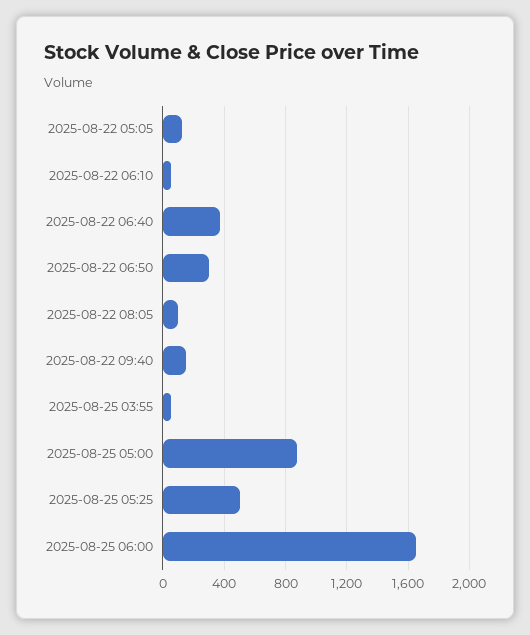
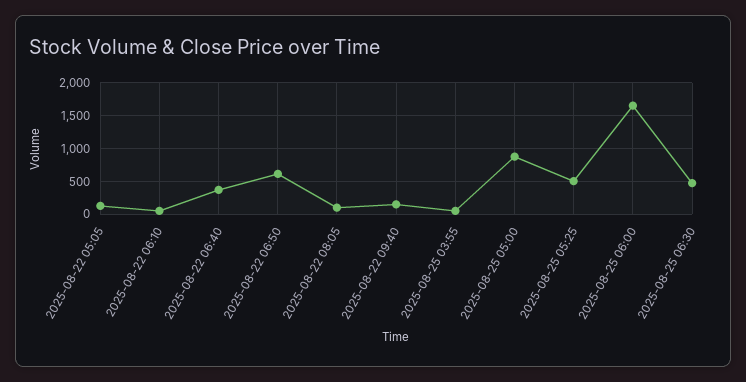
2025-08-22 06:50: 300 -> 600
2025-08-25 06:30: none -> 500

